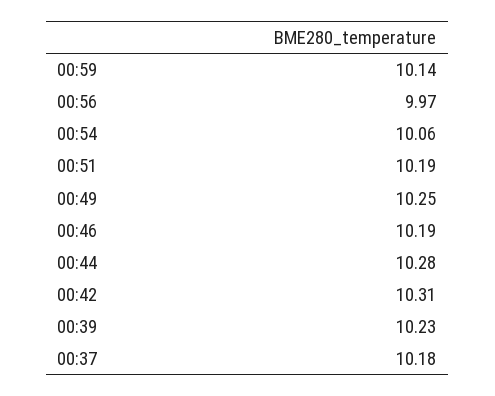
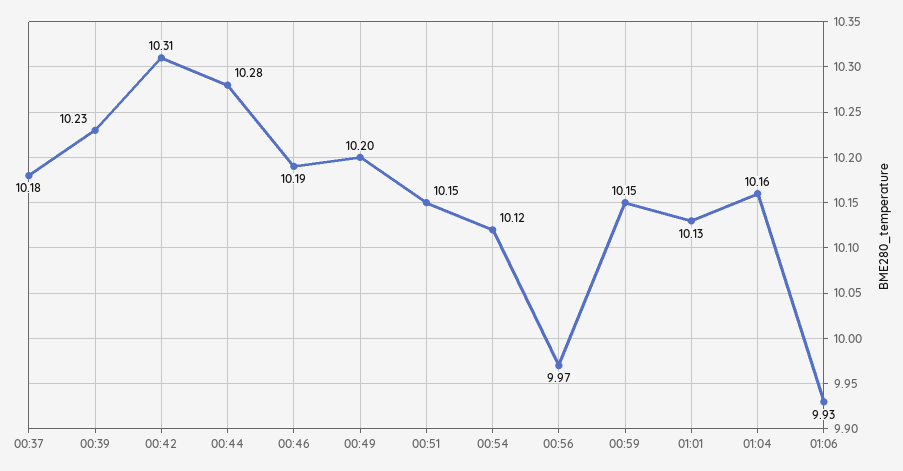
00:59: 10.14 -> 10.15
00:54: 10.06 -> 10.12
00:51: 10.19 -> 10.15
00:49: 10.25 -> 10.2
01:01: none -> 10.13
01:04: none -> 10.16
01:06: none -> 9.93

